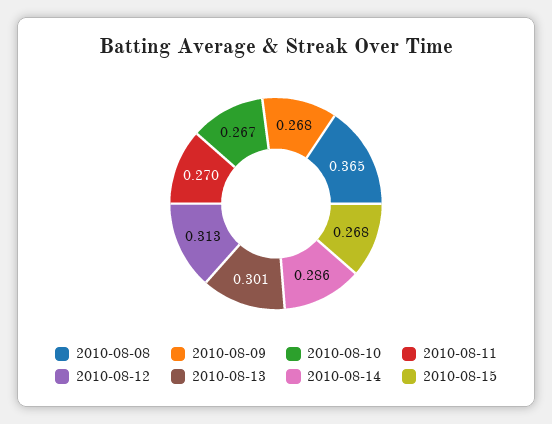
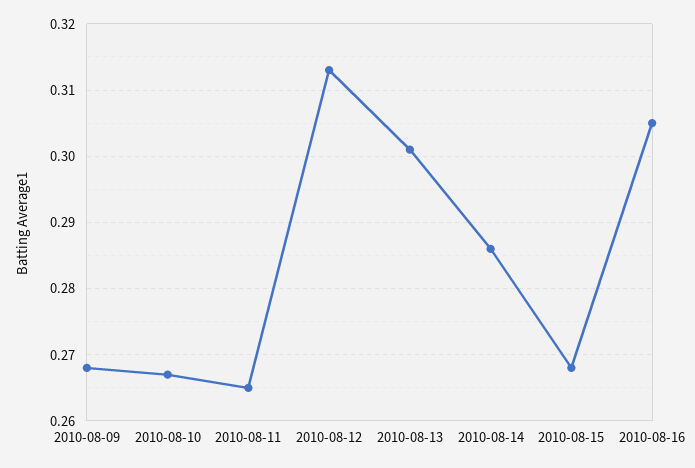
2010-08-08: 0.365 -> none
2010-08-11: 0.27 -> 0.265
2010-08-16: none -> 0.305

